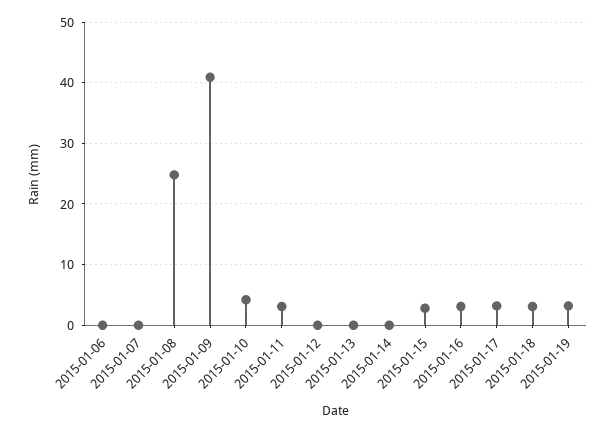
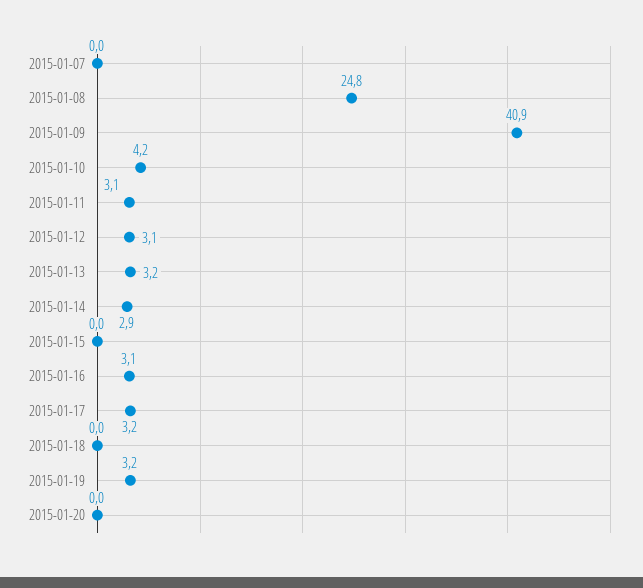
2015-01-06: 0 -> none
2015-01-12: 0 -> 3.1
2015-01-13: 0 -> 3.2
2015-01-14: 0 -> 2.9
2015-01-15: 3 -> 0
2015-01-18: 3 -> 0
2015-01-20: none -> 0

